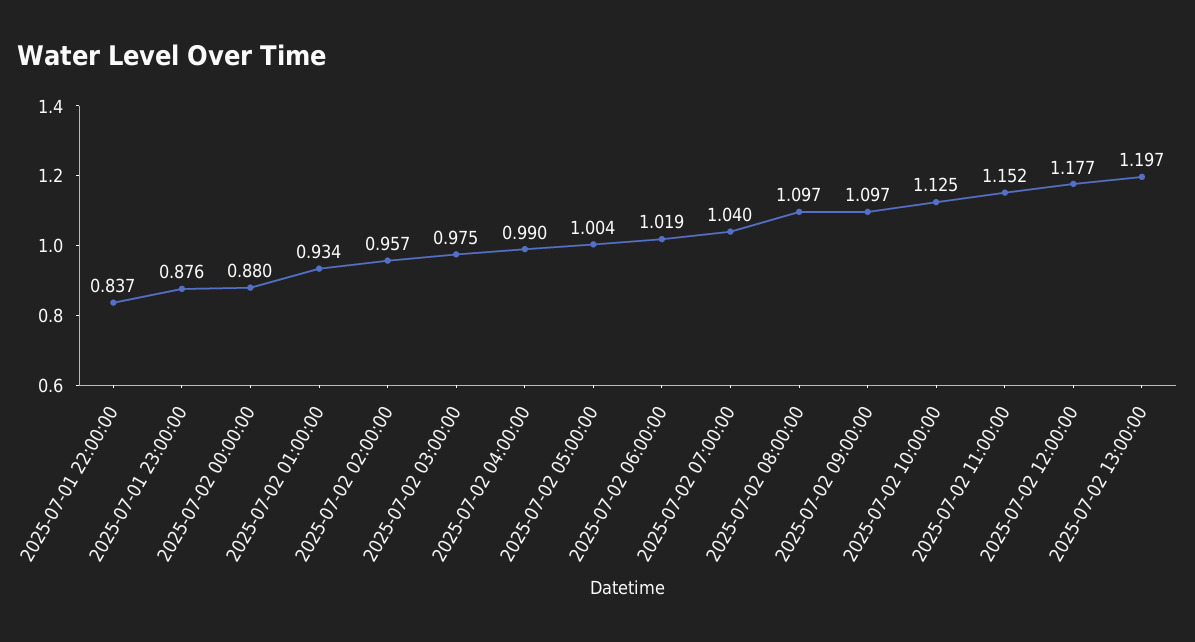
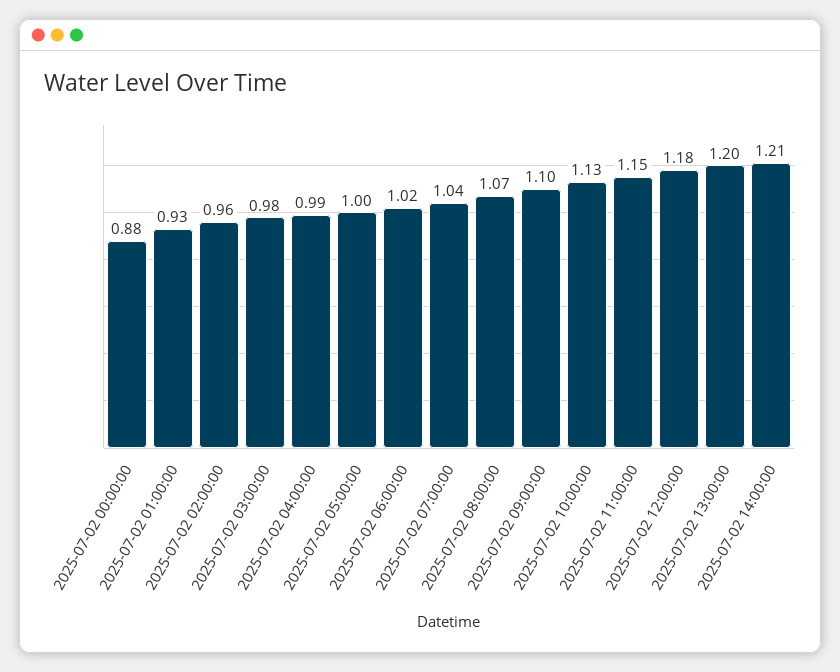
2025-07-01 22:00:00: 0.837 -> none
2025-07-01 23:00:00: 0.876 -> none
2025-07-02 08:00:00: 1.097 -> 1.07
2025-07-02 14:00:00: none -> 1.21

